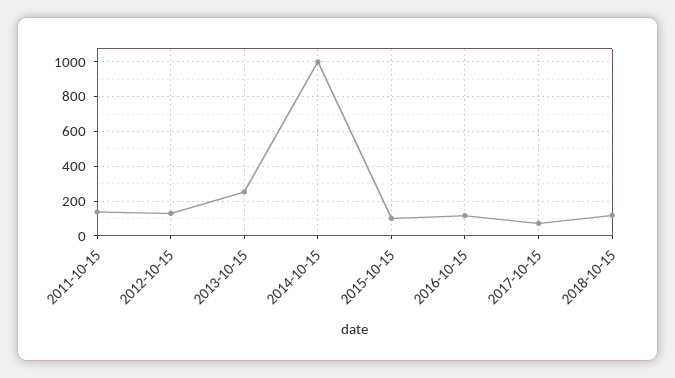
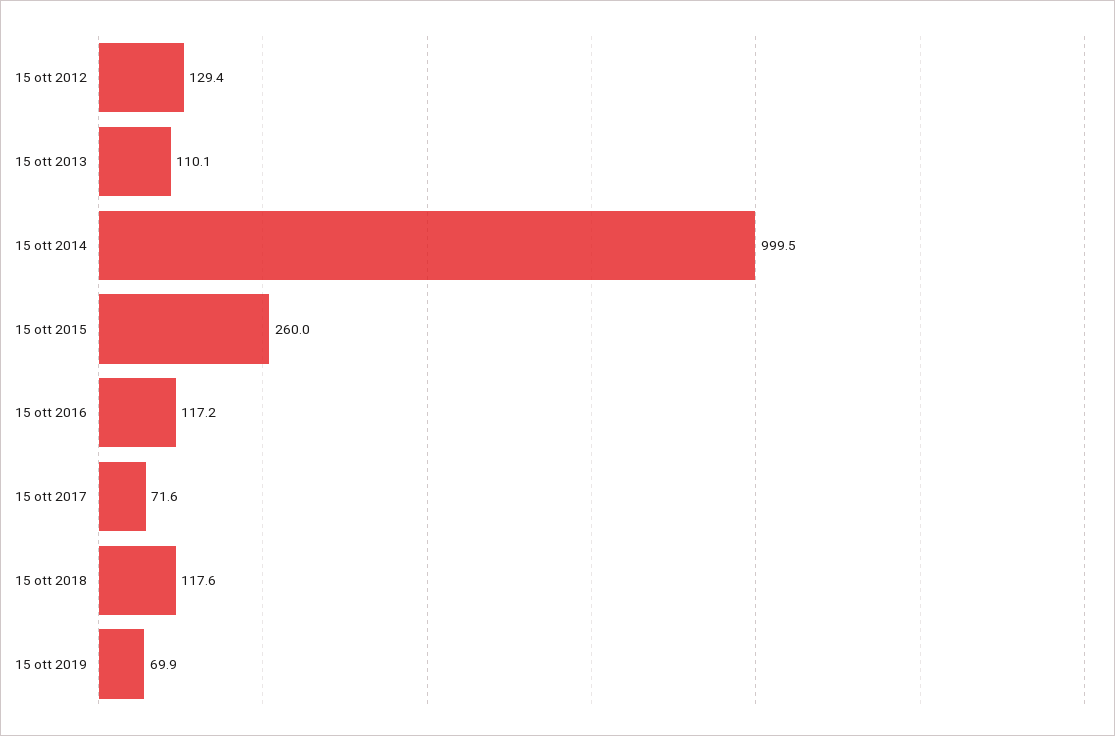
2011-10-15: 150 -> none
2013-10-15: 250 -> 110.1
2015-10-15: 100 -> 260
15 ott 2019: none -> 69.9

